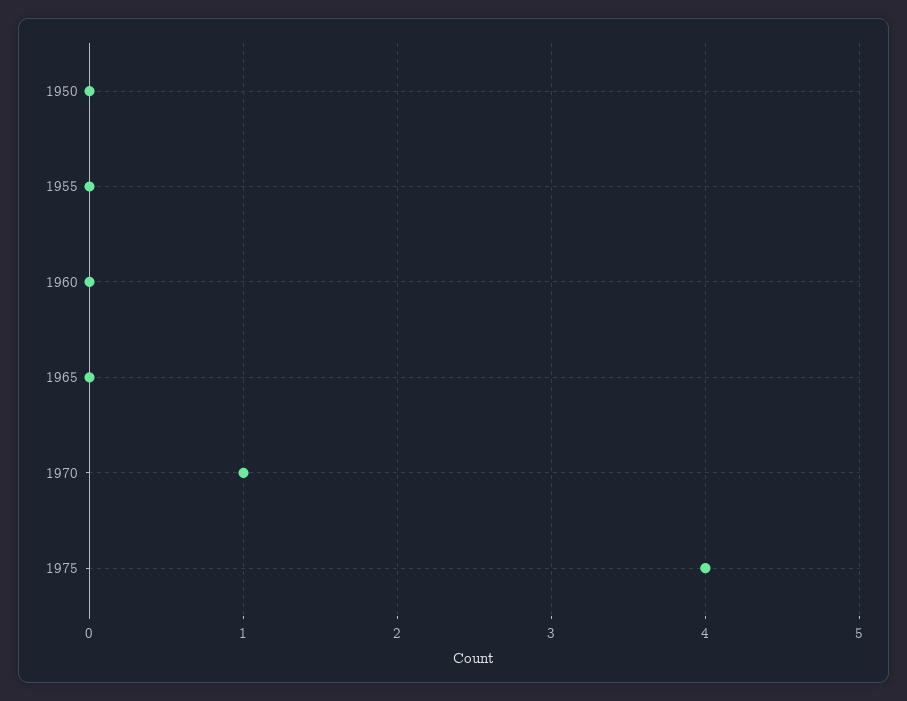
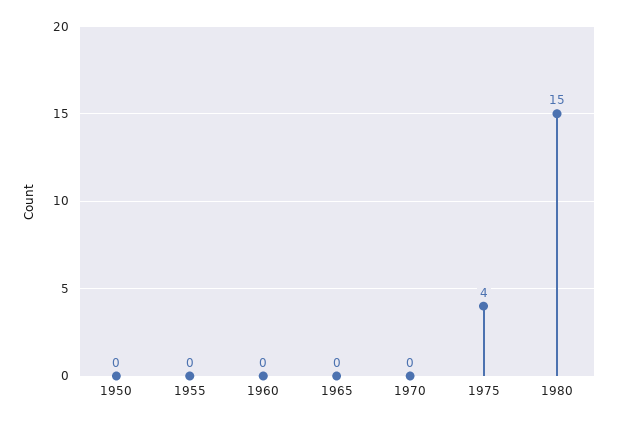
1970: 1 -> 0
1980: none -> 15

